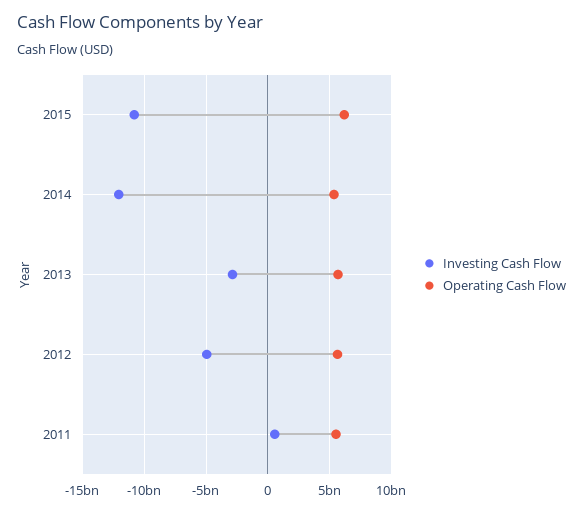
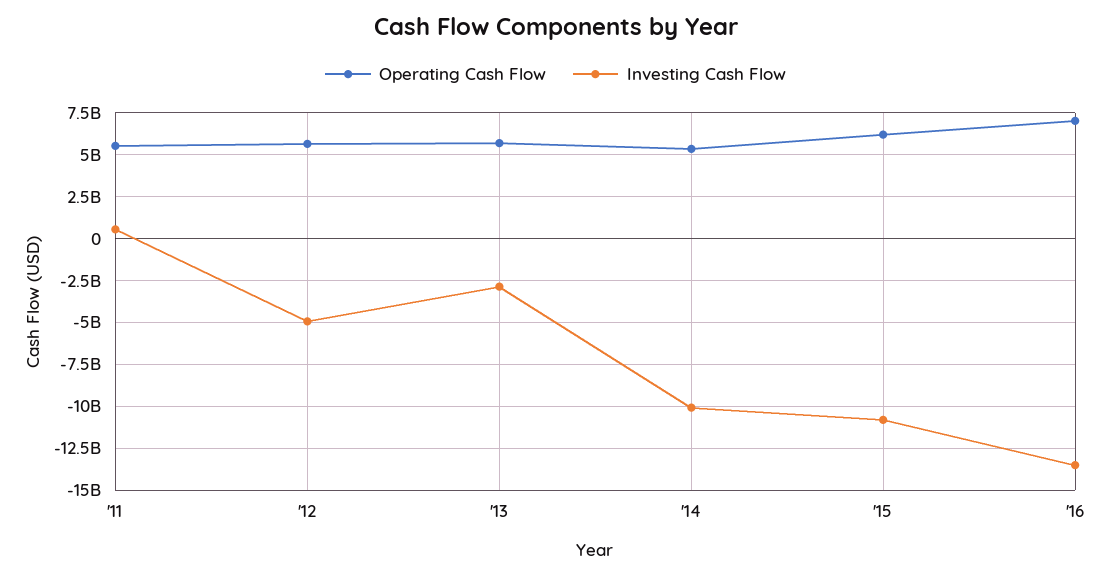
Investing Cash Flow, 2014: -12000000000 -> -10000000000
Operating Cash Flow, '16: none -> 7000000000
Investing Cash Flow, '16: none -> -13500000000

